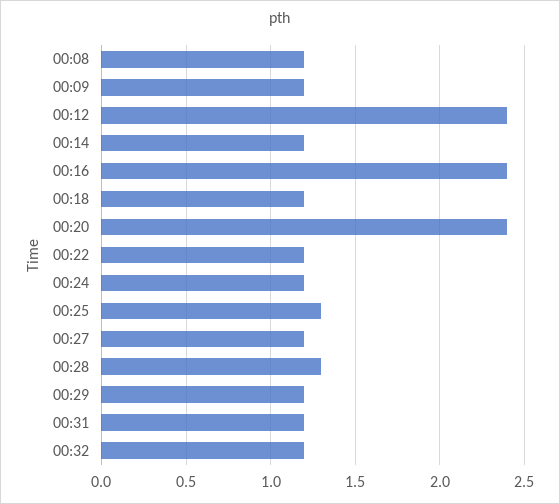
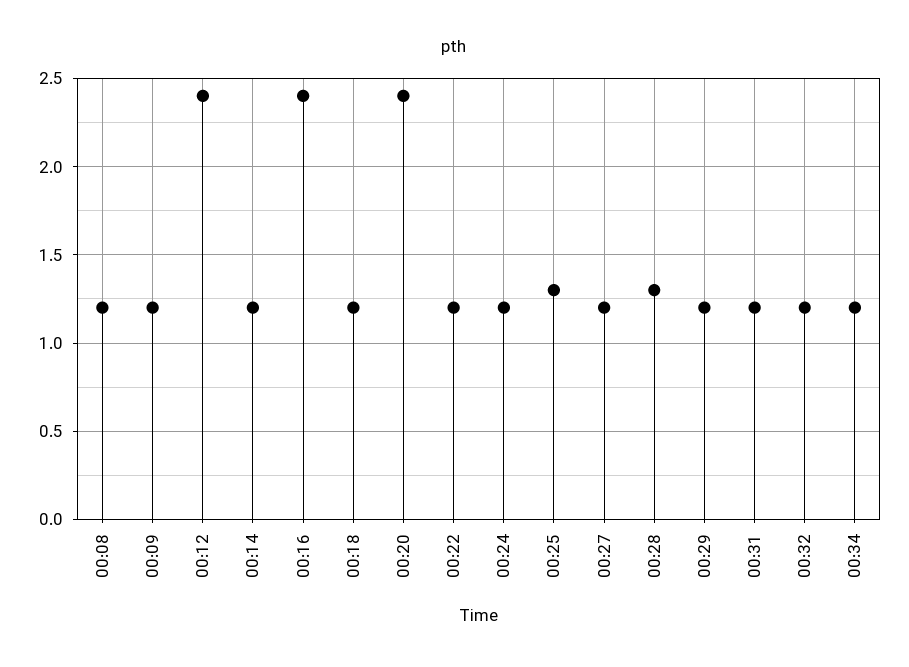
00:34: none -> 1.2

